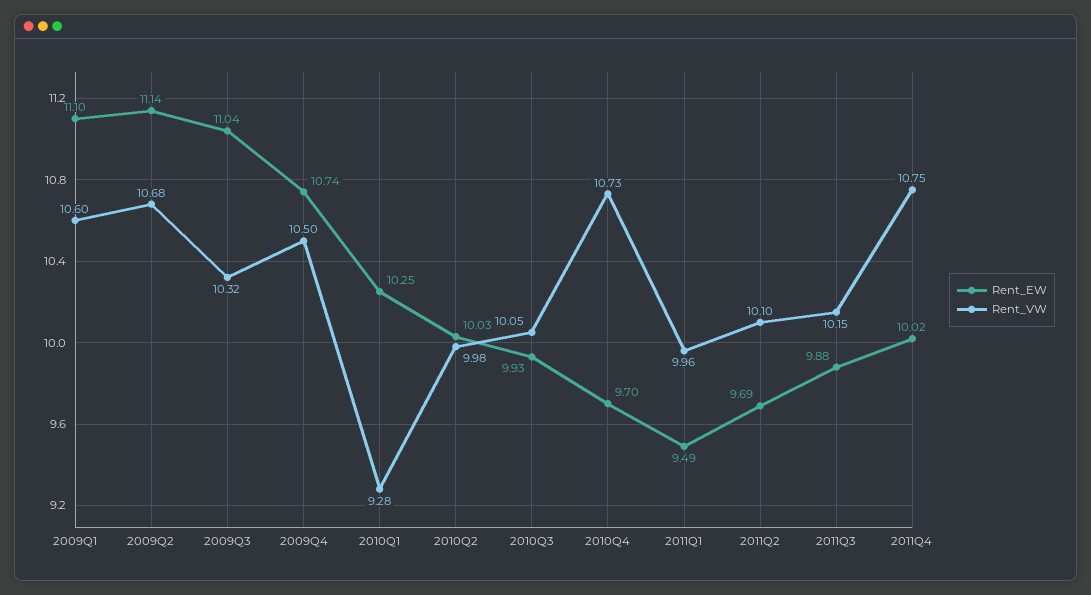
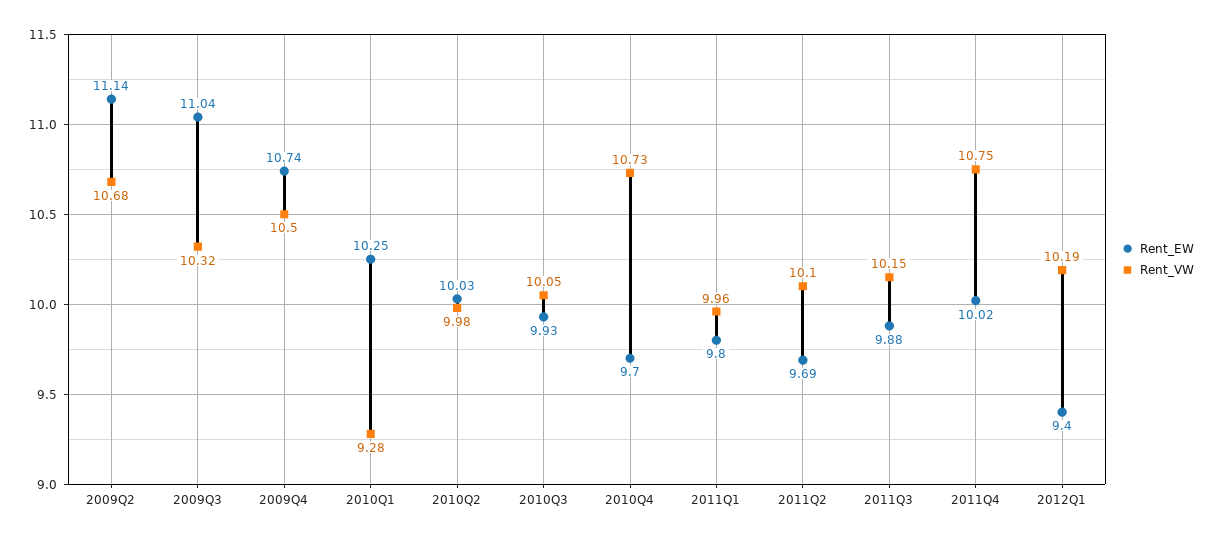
Rent_EW, 2009Q1: 11.1 -> none
Rent_VW, 2009Q1: 10.6 -> none
Rent_EW, 2011Q1: 9.49 -> 9.8
Rent_EW, 2012Q1: none -> 9.4
Rent_VW, 2012Q1: none -> 10.19

